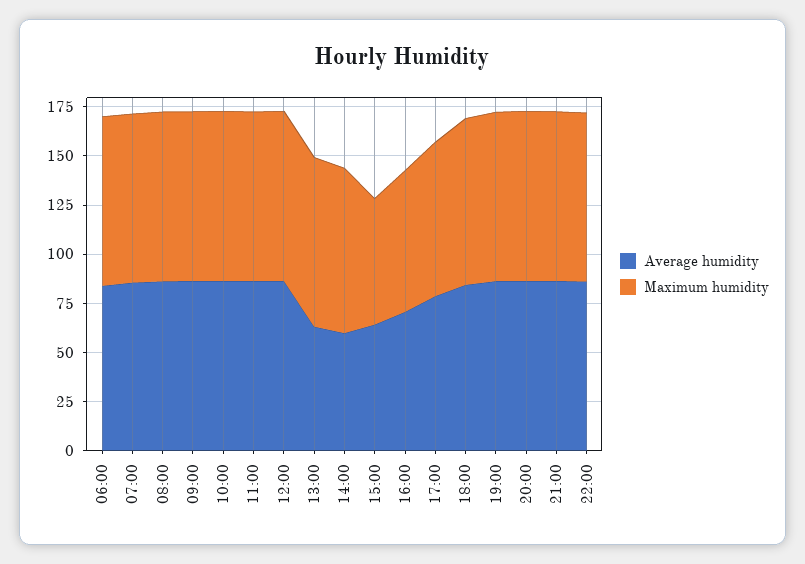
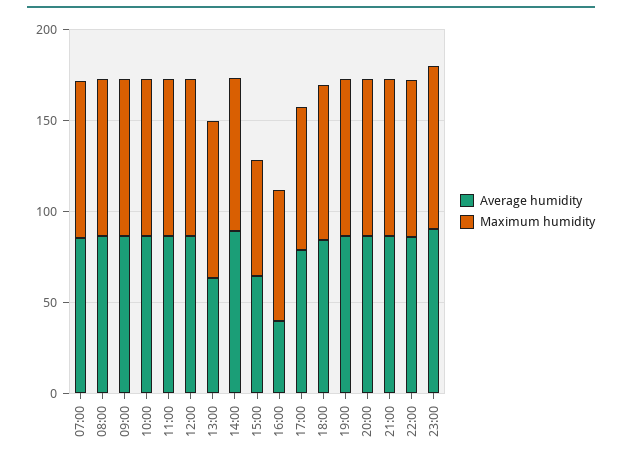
Average humidity, 06:00: 85 -> none
Maximum humidity, 06:00: 85 -> none
Average humidity, 14:00: 60 -> 90
Average humidity, 16:00: 70 -> 40
Average humidity, 23:00: none -> 90
Maximum humidity, 23:00: none -> 90

